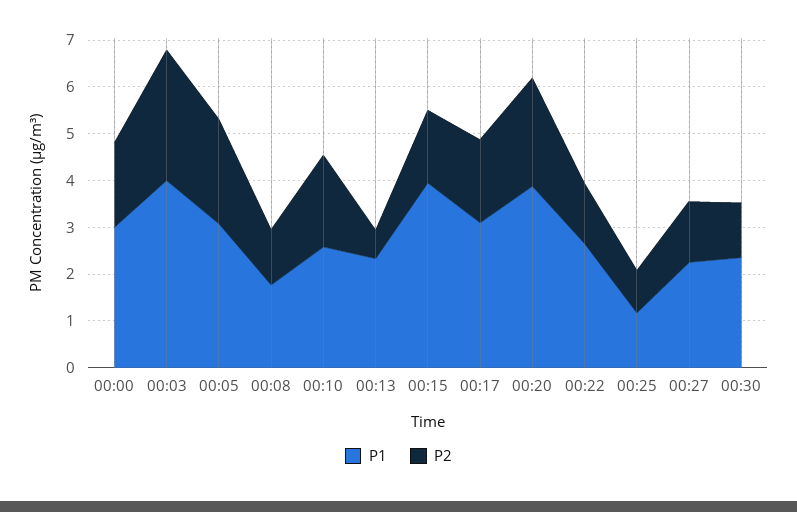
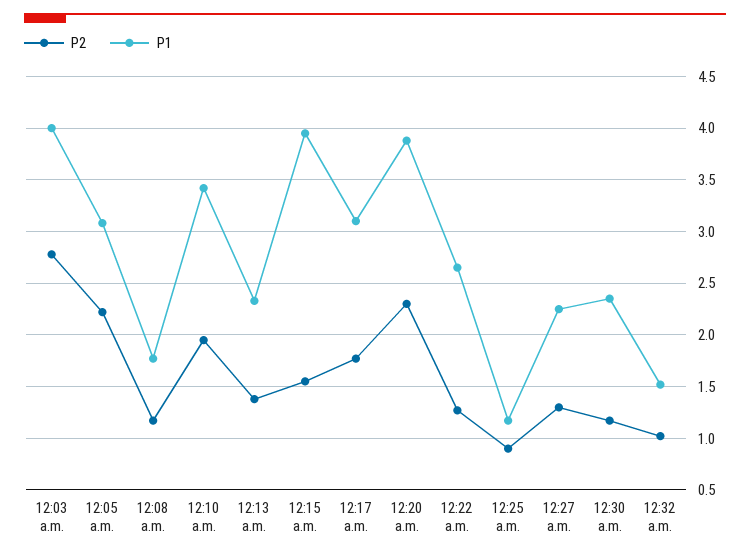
P1, 00:00: 3 -> none
P2, 00:00: 1.8 -> none
P1, 00:10: 2.6 -> 3.4
P2, 00:13: 0.6 -> 1.4
P2, 12:32 a.m.: none -> 1
P1, 12:32 a.m.: none -> 1.5

